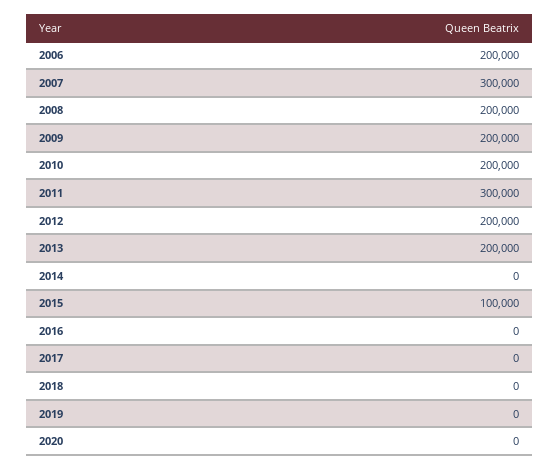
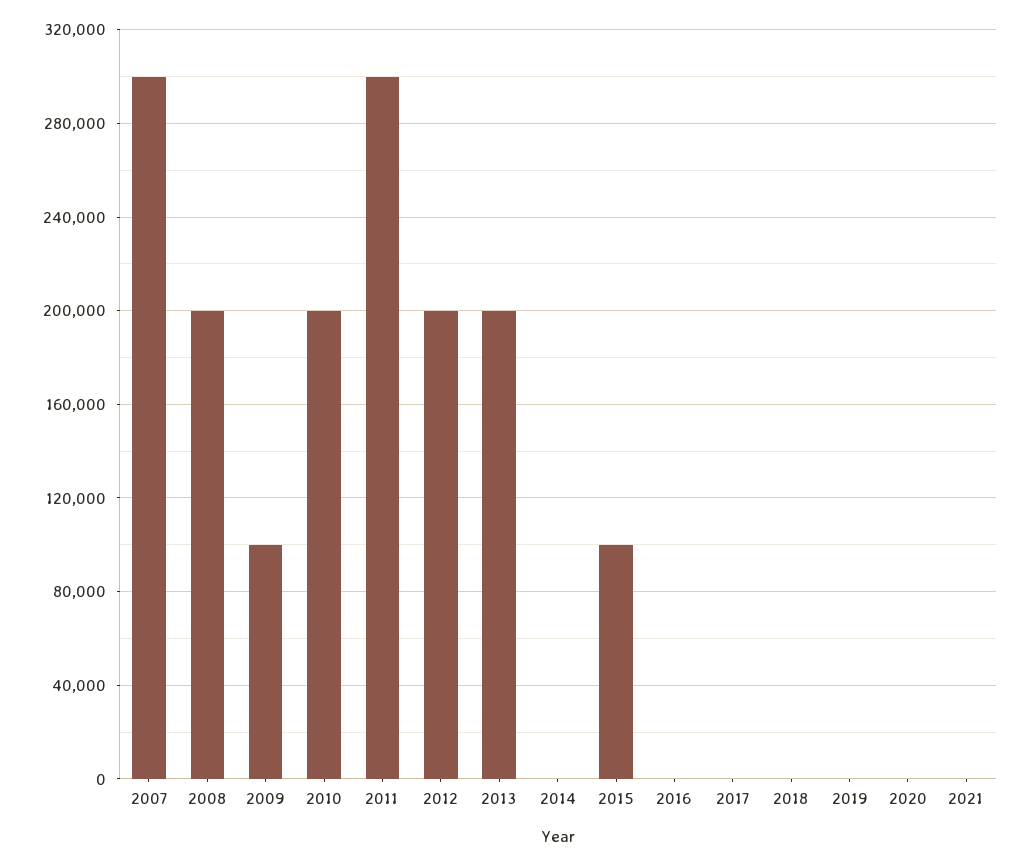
2006: 200000 -> none
2009: 200000 -> 100000
2021: none -> 0

